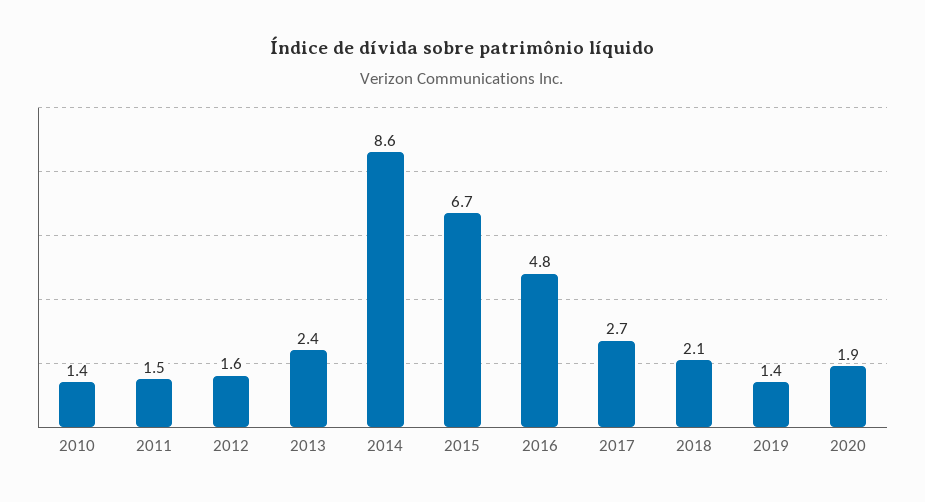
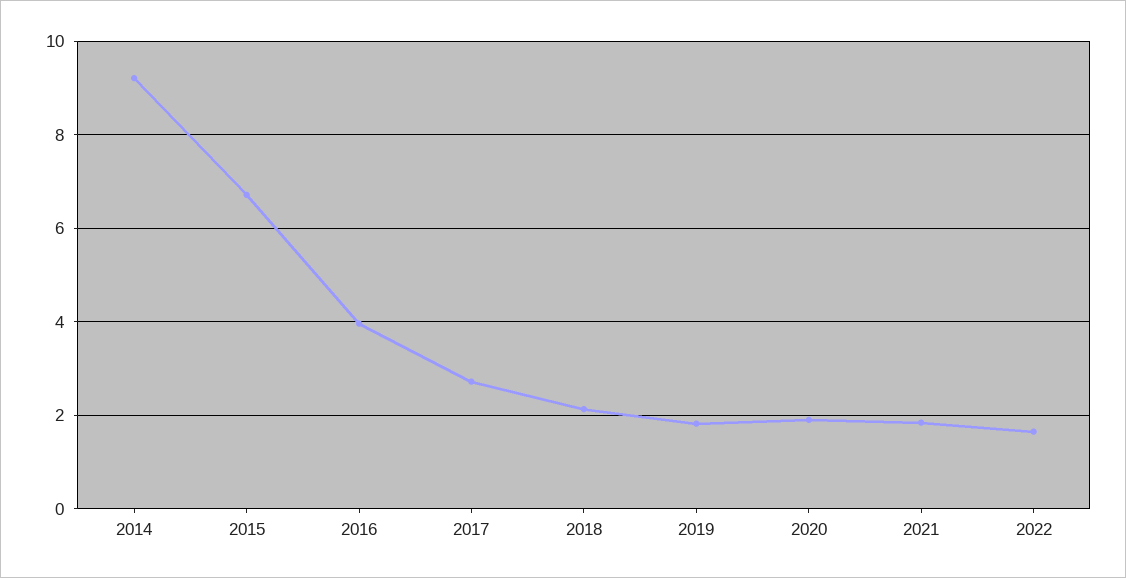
2010: 1.4 -> none
2011: 1.5 -> none
2012: 1.6 -> none
2013: 2.4 -> none
2014: 8.6 -> 9.2
2016: 4.8 -> 4
2019: 1.4 -> 1.8
2021: none -> 1.8
2022: none -> 1.6

